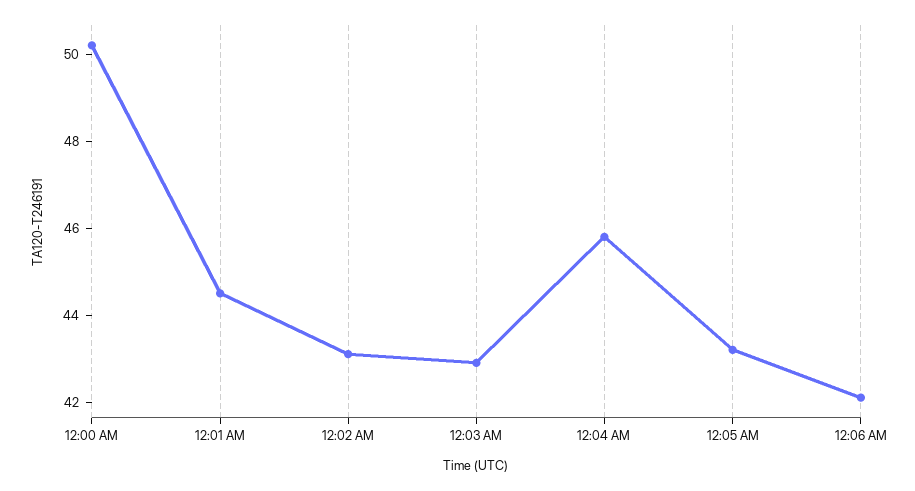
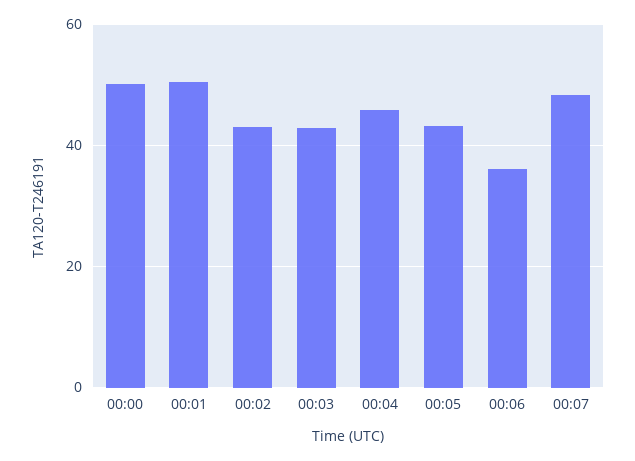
12:01 AM: 44.5 -> 50
12:06 AM: 42 -> 36
00:07: none -> 48

